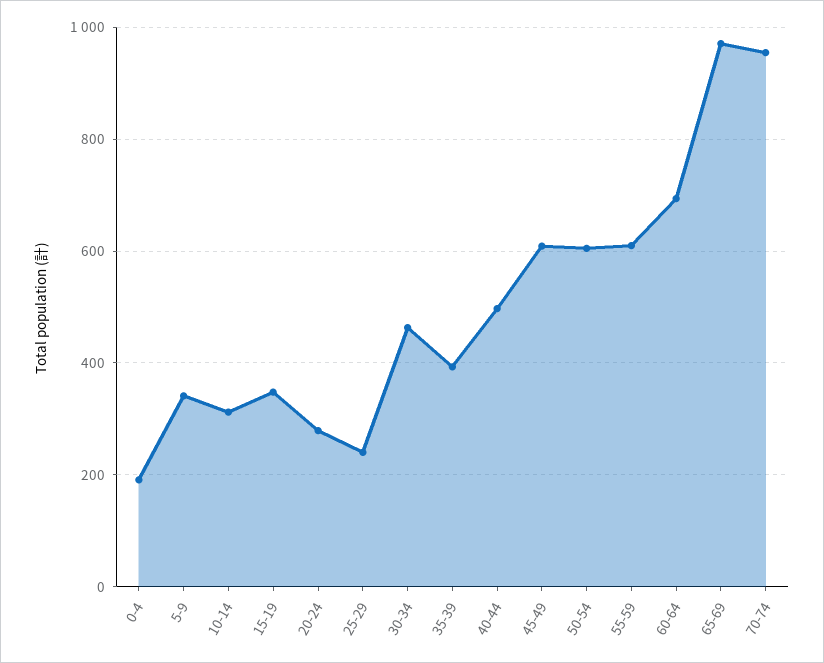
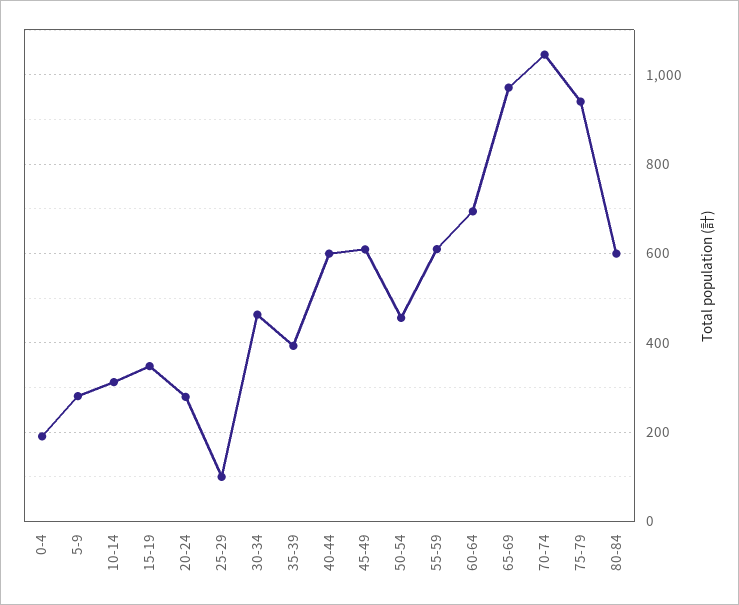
5-9: 340 -> 280
25-29: 240 -> 100
40-44: 500 -> 600
50-54: 600 -> 460
70-74: 960 -> 1040
75-79: none -> 940
80-84: none -> 600

